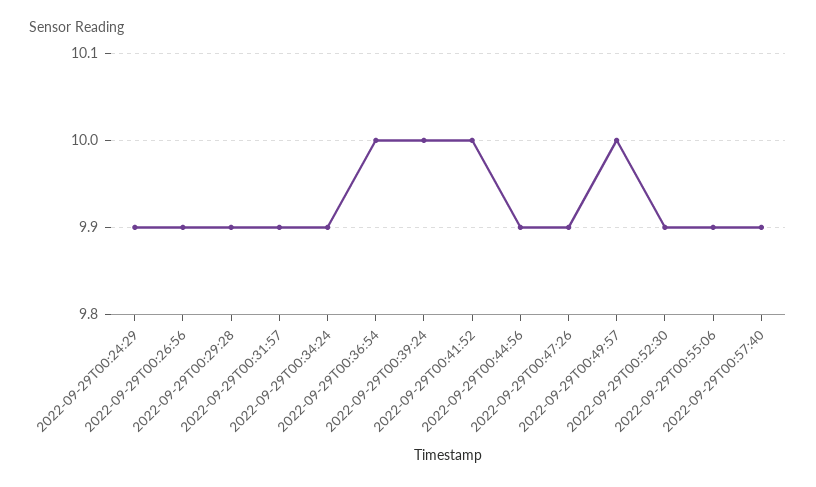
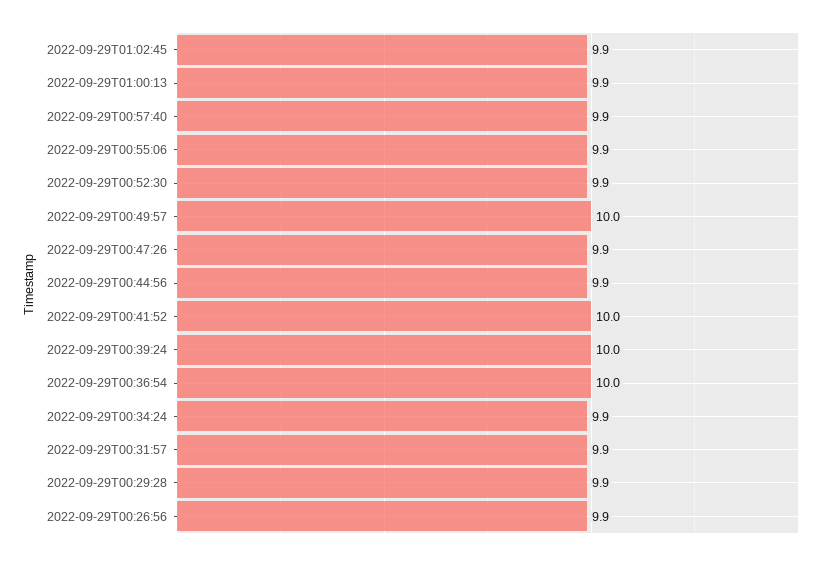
2022-09-29T00:24:29: 9.9 -> none
2022-09-29T01:02:45: none -> 9.9
2022-09-29T01:00:13: none -> 9.9

